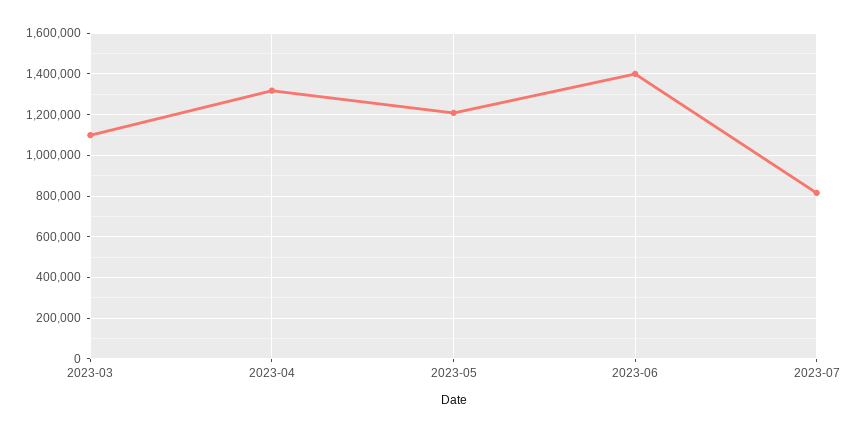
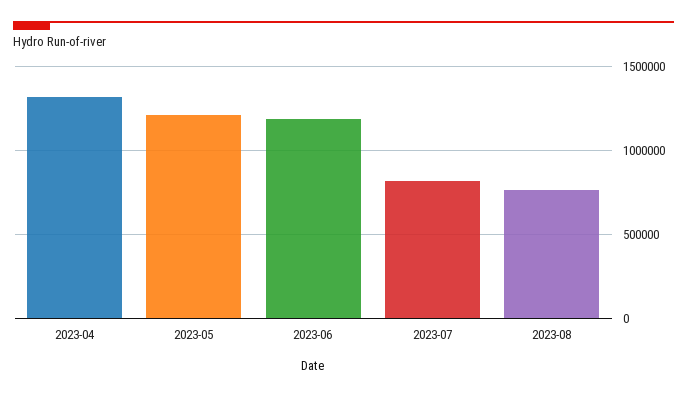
2023-03: 1100000 -> none
2023-06: 1400000 -> 1200000
2023-08: none -> 750000

